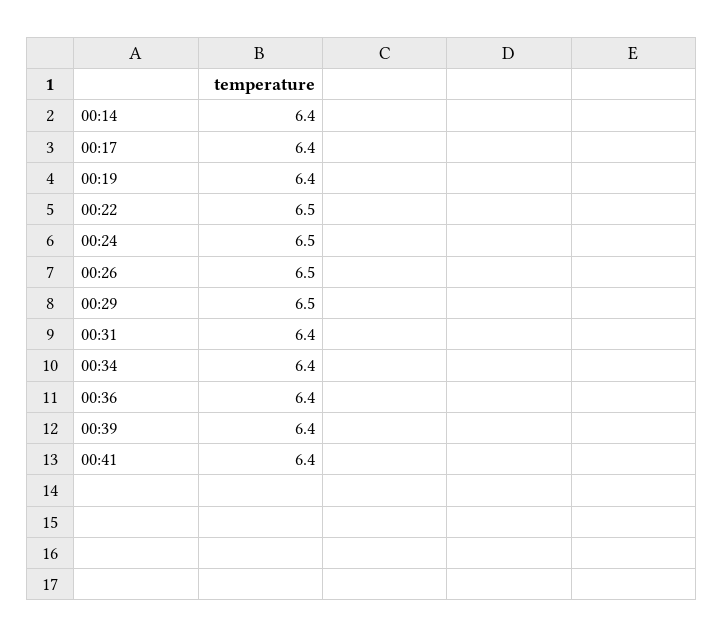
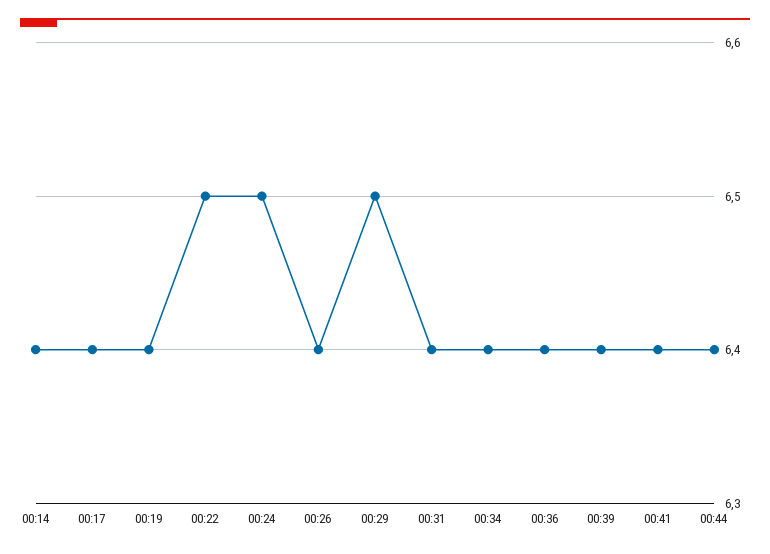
00:26: 6.5 -> 6.4
00:44: none -> 6.4

